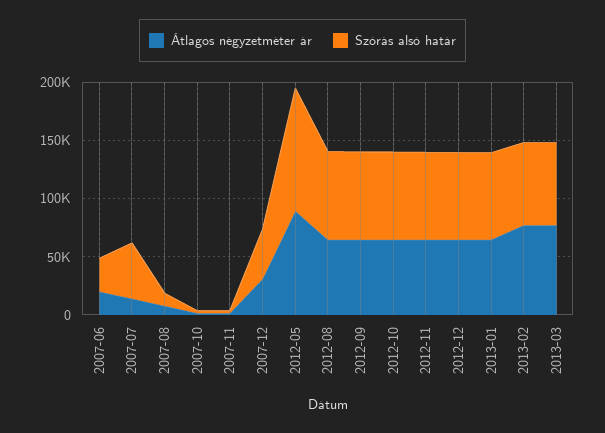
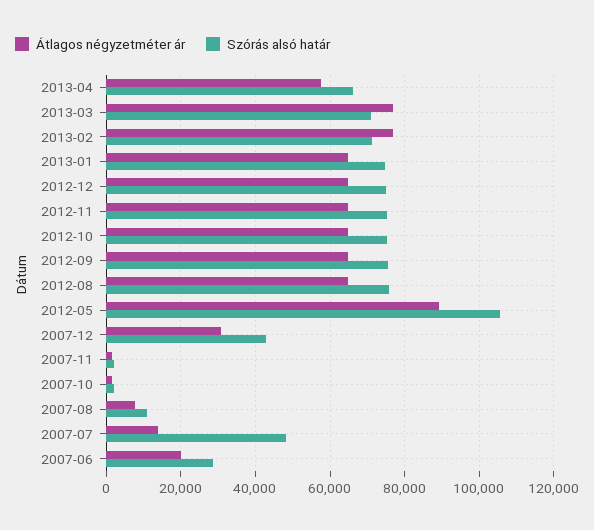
Átlagos négyzetméter ár, 2013-04: none -> 58000
Szórás alsó határ, 2013-04: none -> 66000

